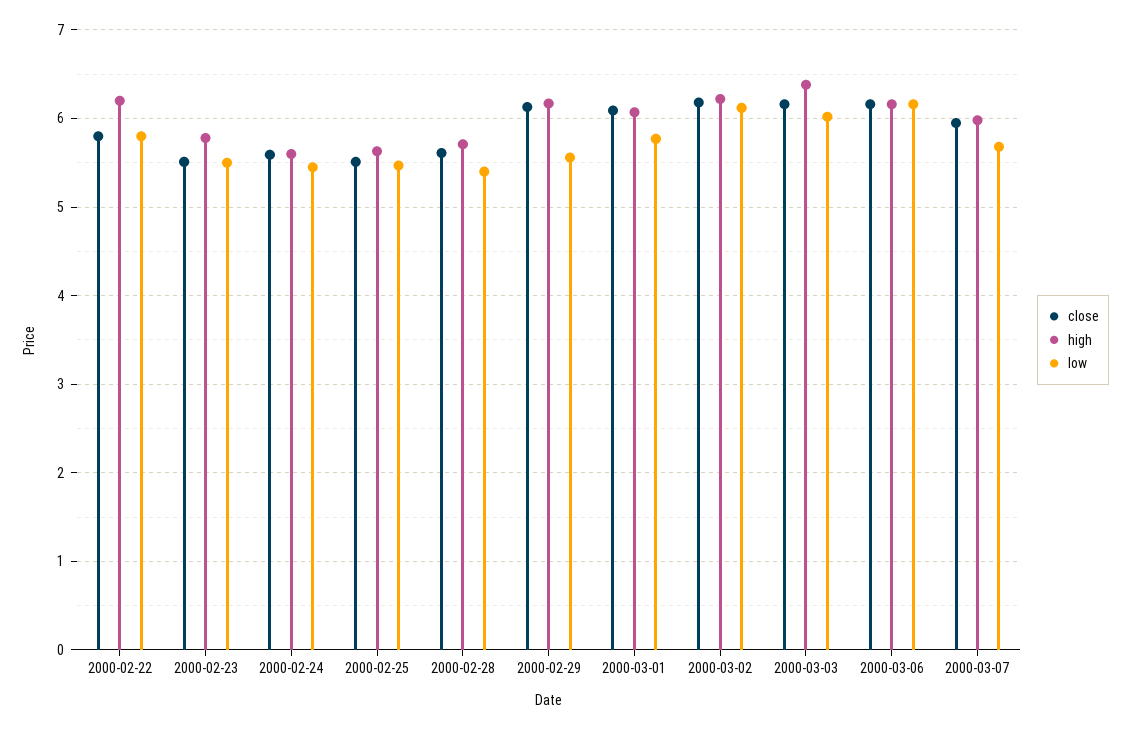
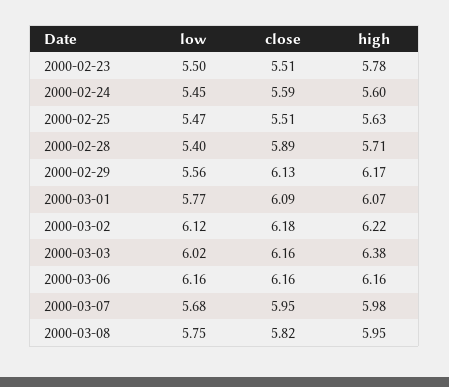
close, 2000-02-22: 5.8 -> none
high, 2000-02-22: 6.2 -> none
low, 2000-02-22: 5.8 -> none
close, 2000-02-28: 5.6 -> 5.89
low, 2000-03-08: none -> 5.75
close, 2000-03-08: none -> 5.82
high, 2000-03-08: none -> 5.95

